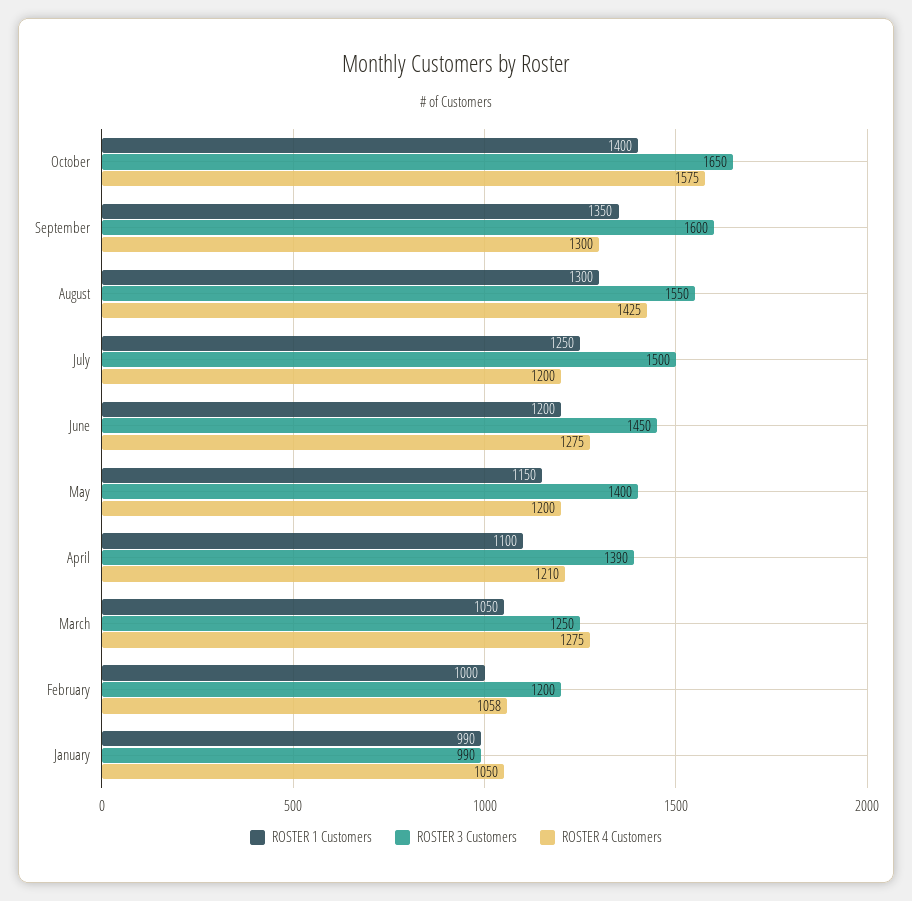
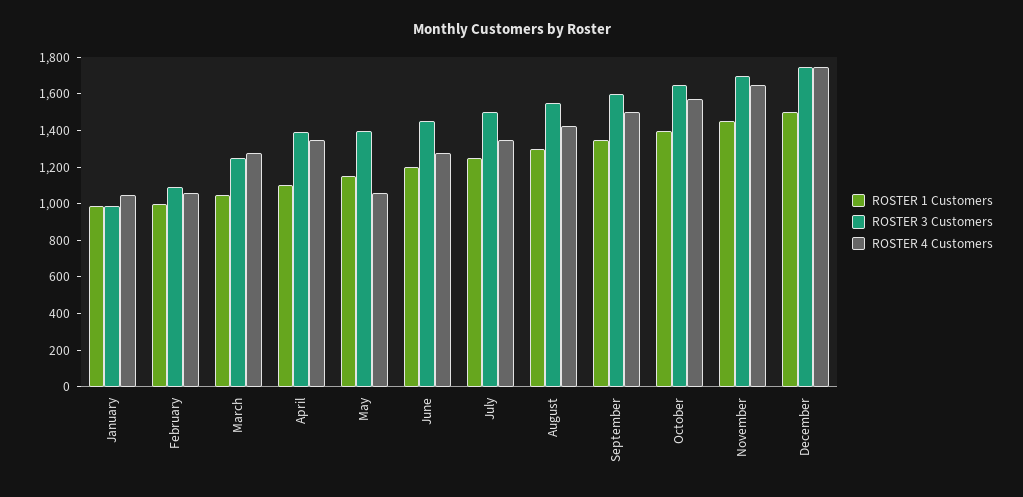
ROSTER 4 Customers, September: 1300 -> 1500
ROSTER 4 Customers, July: 1200 -> 1350
ROSTER 4 Customers, May: 1200 -> 1050
ROSTER 4 Customers, April: 1210 -> 1350
ROSTER 3 Customers, February: 1200 -> 1100
ROSTER 1 Customers, November: none -> 1450
ROSTER 3 Customers, November: none -> 1700
ROSTER 4 Customers, November: none -> 1650
ROSTER 1 Customers, December: none -> 1500
ROSTER 3 Customers, December: none -> 1750
ROSTER 4 Customers, December: none -> 1750

